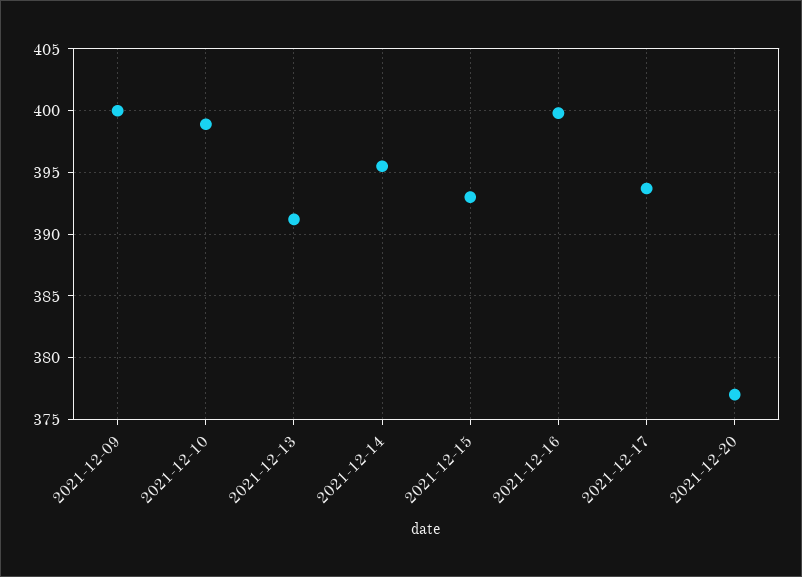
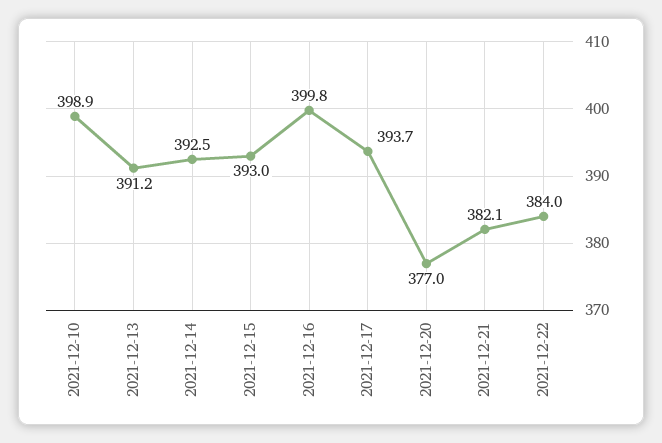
2021-12-09: 400 -> none
2021-12-14: 395.5 -> 392.5
2021-12-21: none -> 382.1
2021-12-22: none -> 384

